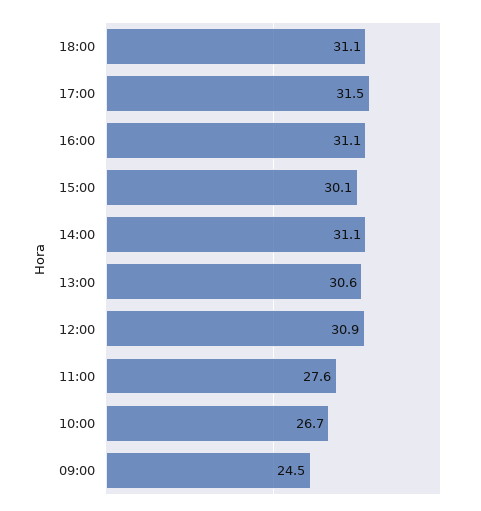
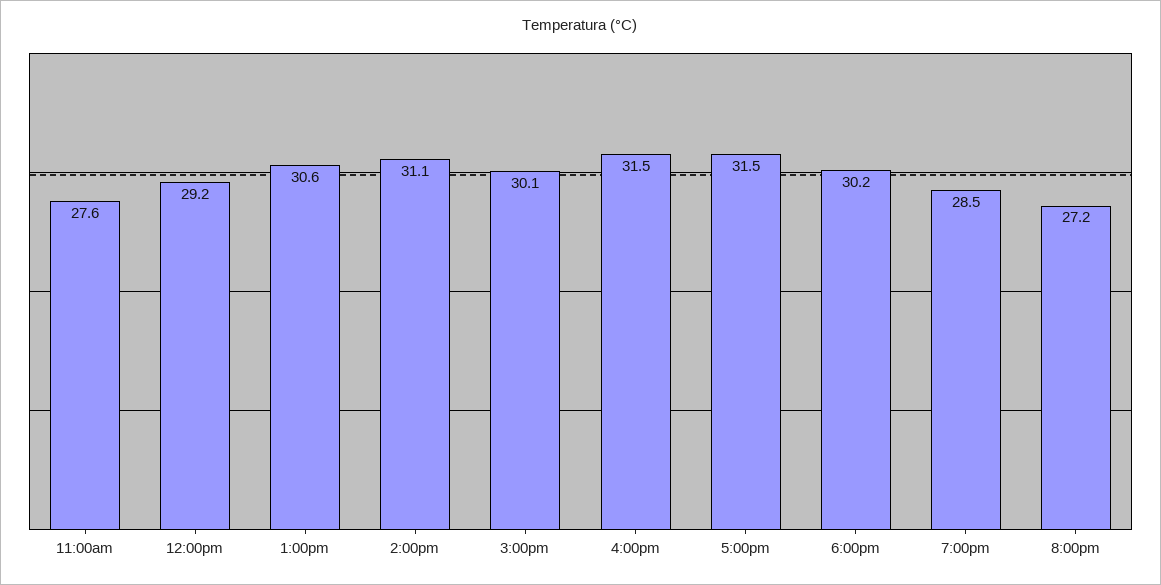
18:00: 31.1 -> 30.2
16:00: 31.1 -> 31.5
12:00: 30.9 -> 29.2
10:00: 26.7 -> none
09:00: 24.5 -> none
7:00pm: none -> 28.5
8:00pm: none -> 27.2

